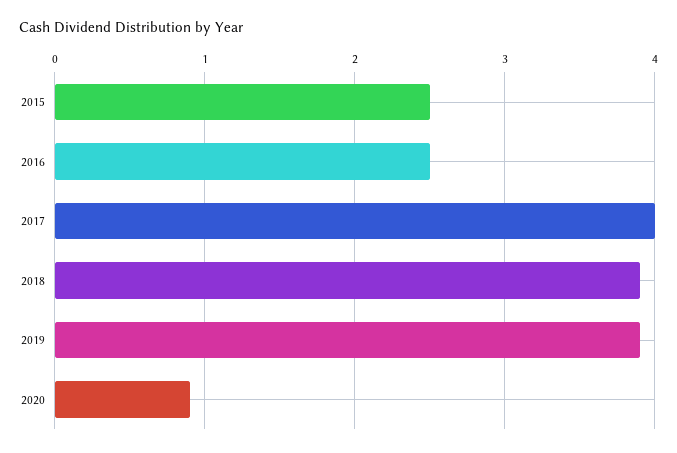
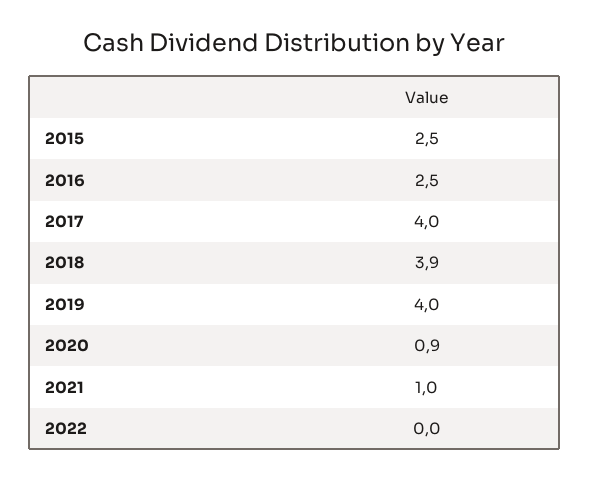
2019: 3.9 -> 4
2021: none -> 1
2022: none -> 0

